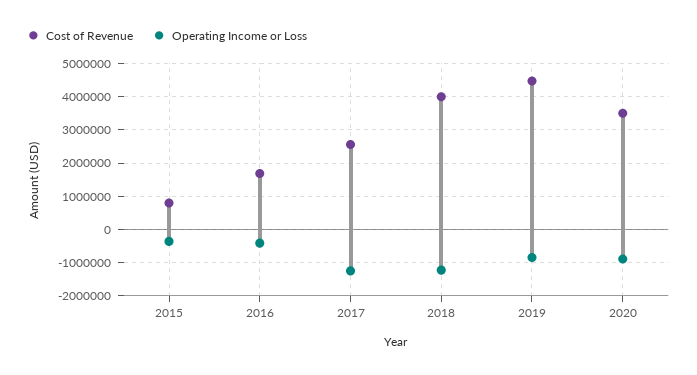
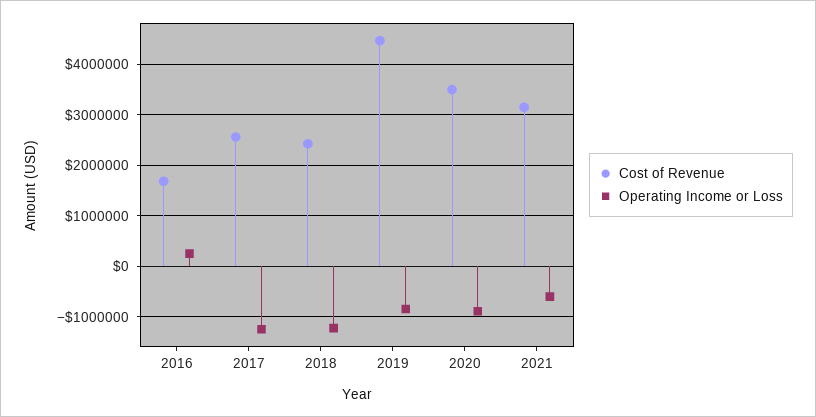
Cost of Revenue, 2015: 800000 -> none
Operating Income or Loss, 2015: -400000 -> none
Operating Income or Loss, 2016: -400000 -> 200000
Cost of Revenue, 2018: 4000000 -> 2400000
Cost of Revenue, 2021: none -> 3200000
Operating Income or Loss, 2021: none -> -600000

